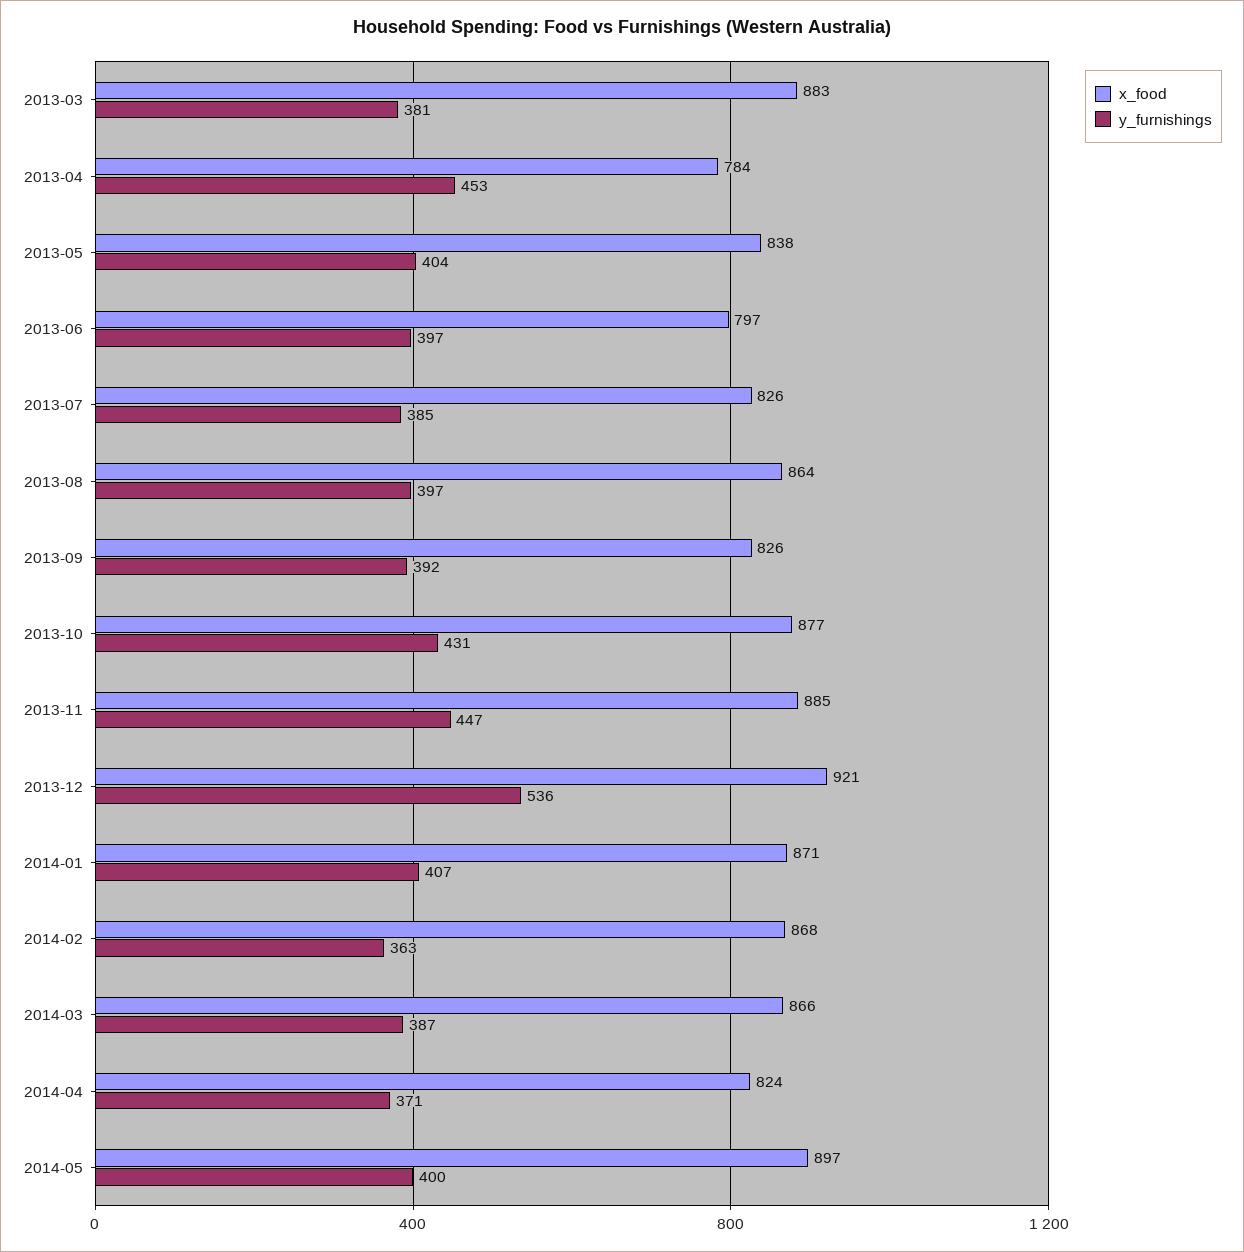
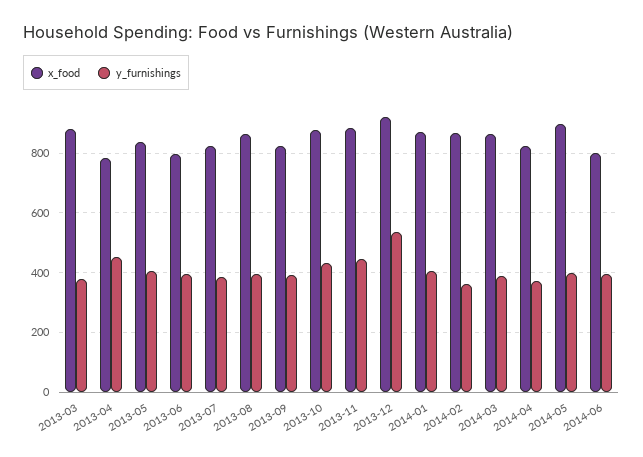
x_food, 2014-06: none -> 800
y_furnishings, 2014-06: none -> 400

